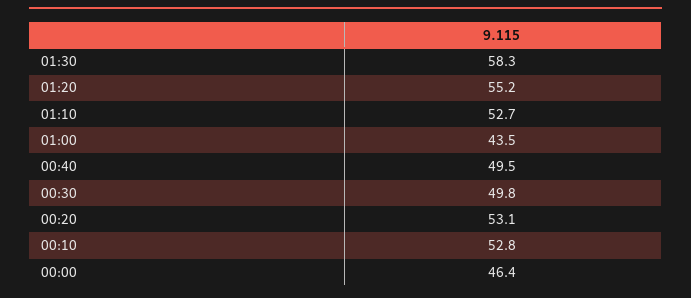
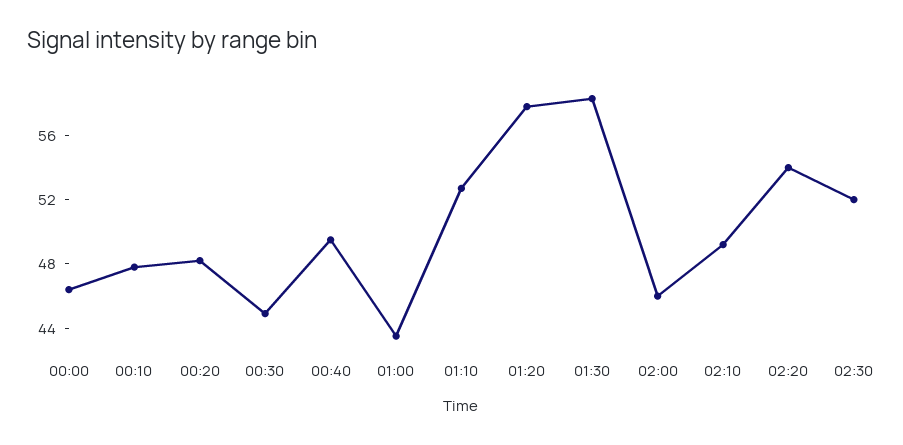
01:20: 55.2 -> 58
00:30: 49.8 -> 45
00:20: 53.1 -> 48
00:10: 52.8 -> 48
02:00: none -> 46
02:10: none -> 49
02:20: none -> 54
02:30: none -> 52

